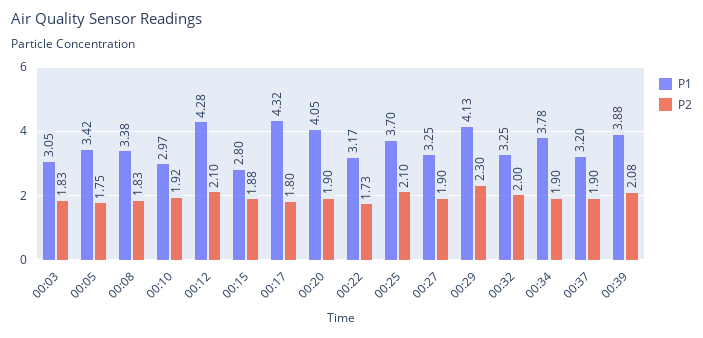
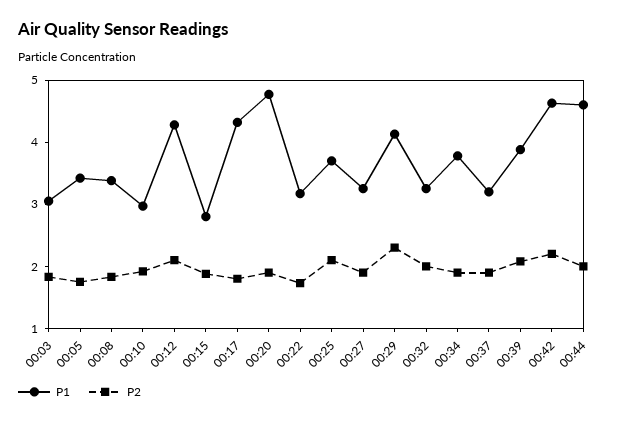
P1, 00:20: 4.05 -> 4.8
P1, 00:42: none -> 4.6
P2, 00:42: none -> 2.2
P1, 00:44: none -> 4.6
P2, 00:44: none -> 2

